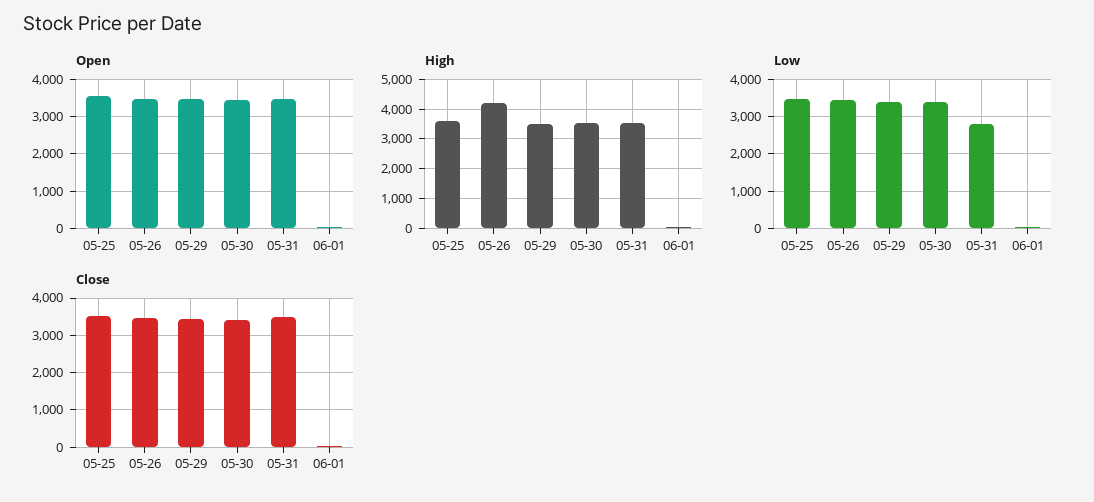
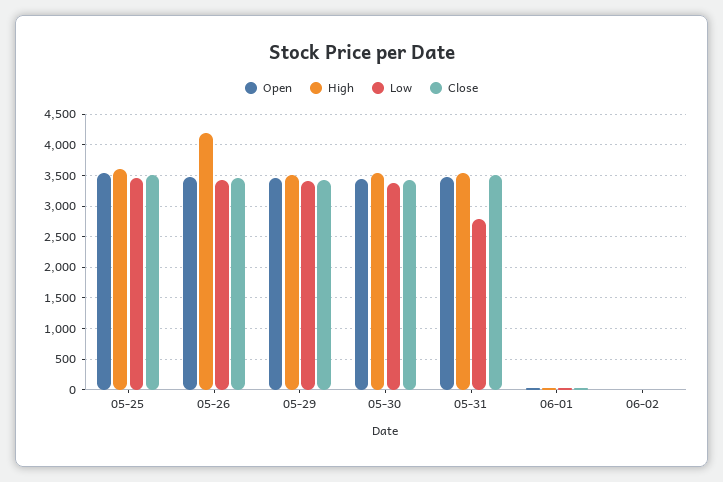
Open, 06-02: none -> 0
High, 06-02: none -> 0
Low, 06-02: none -> 0
Close, 06-02: none -> 0

